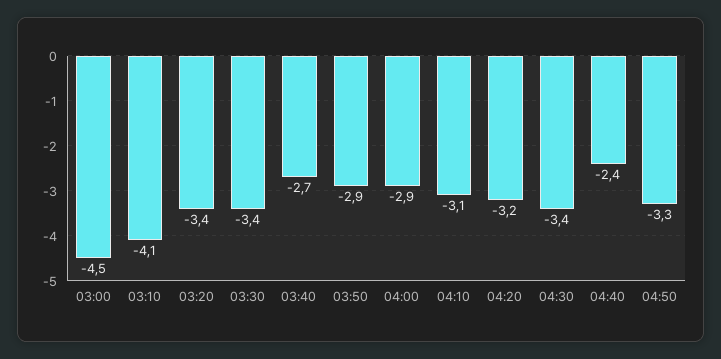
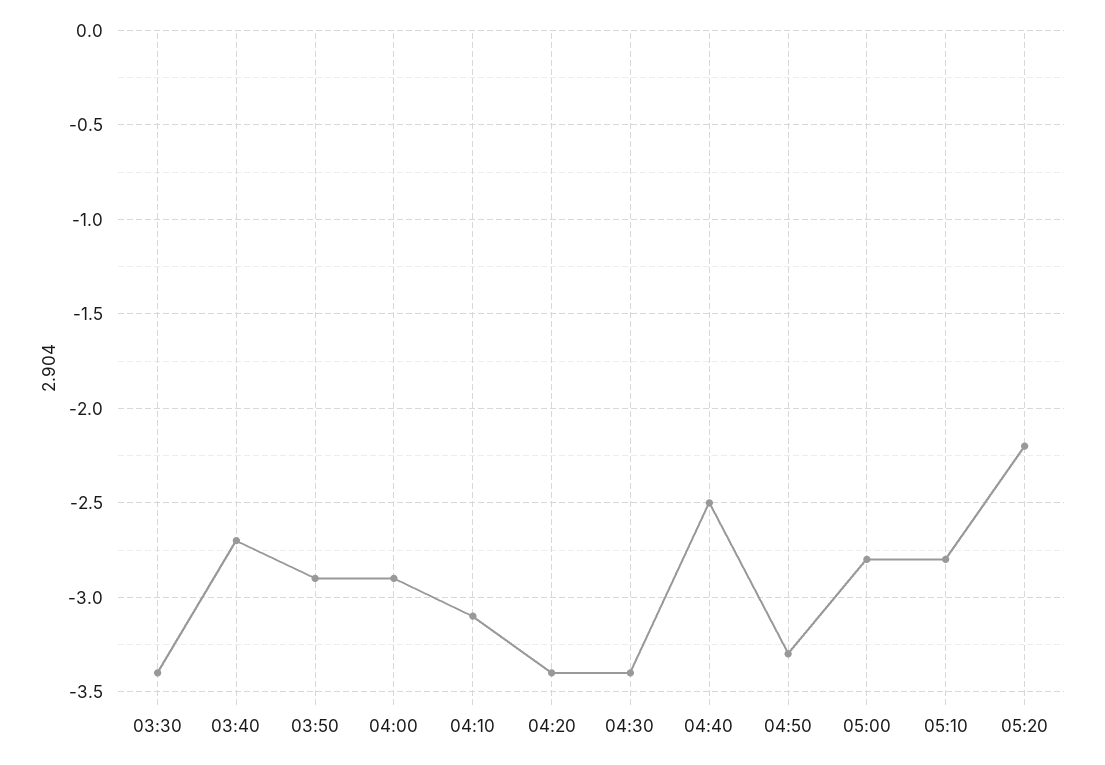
03:00: -4.5 -> none
03:10: -4.1 -> none
03:20: -3.4 -> none
04:20: -3.2 -> -3.4
04:40: -2.4 -> -2.5
05:00: none -> -2.8
05:10: none -> -2.8
05:20: none -> -2.2

